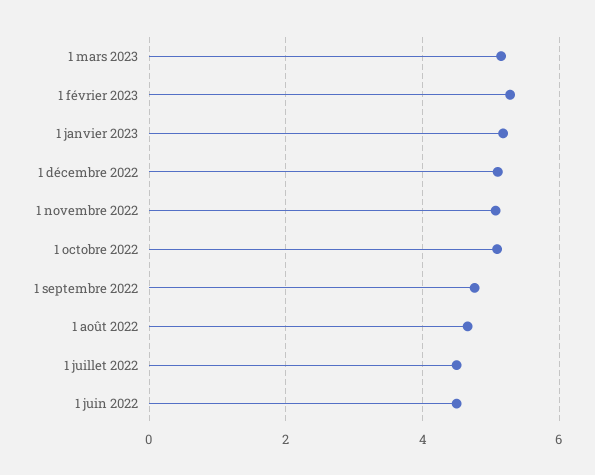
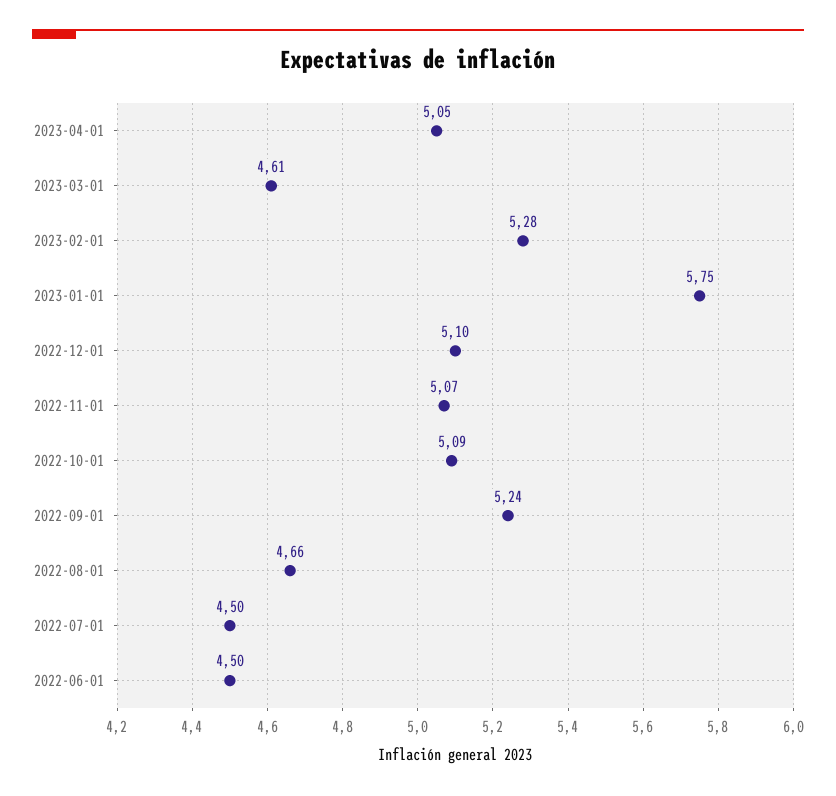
1 mars 2023: 5.2 -> 4.61
1 janvier 2023: 5.2 -> 5.75
1 septembre 2022: 4.8 -> 5.24
2023-04-01: none -> 5.05

